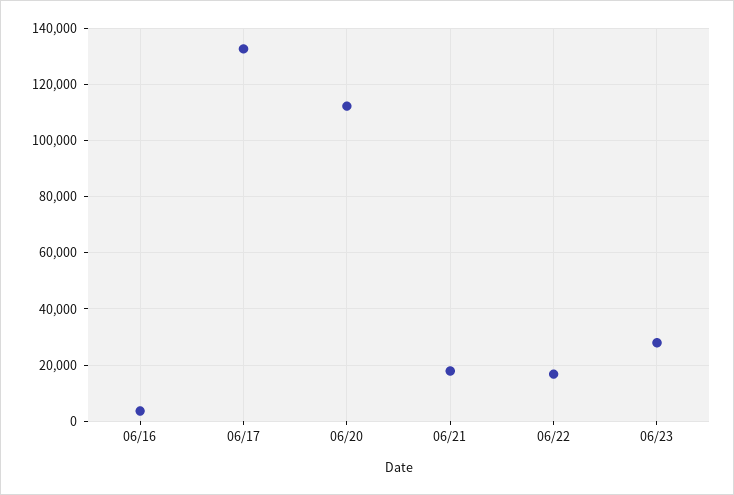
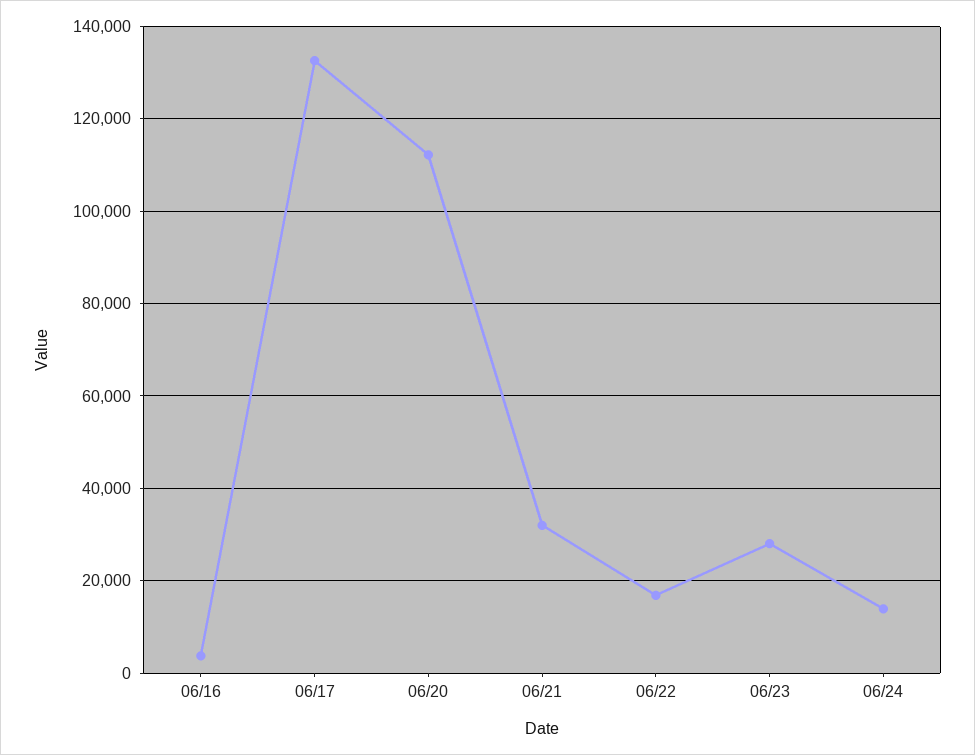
06/21: 17500 -> 32000
06/24: none -> 14000

